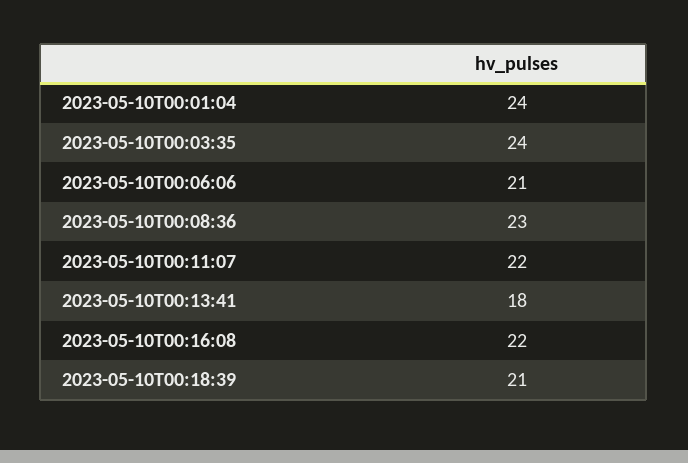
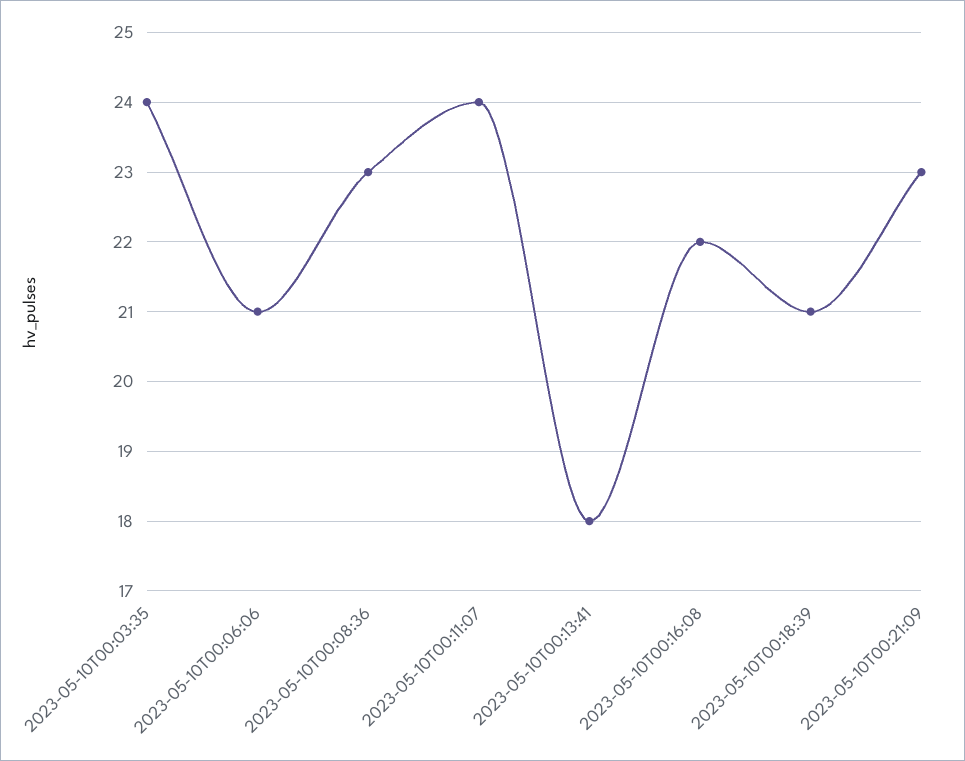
2023-05-10T00:01:04: 24 -> none
2023-05-10T00:11:07: 22 -> 24
2023-05-10T00:21:09: none -> 23

